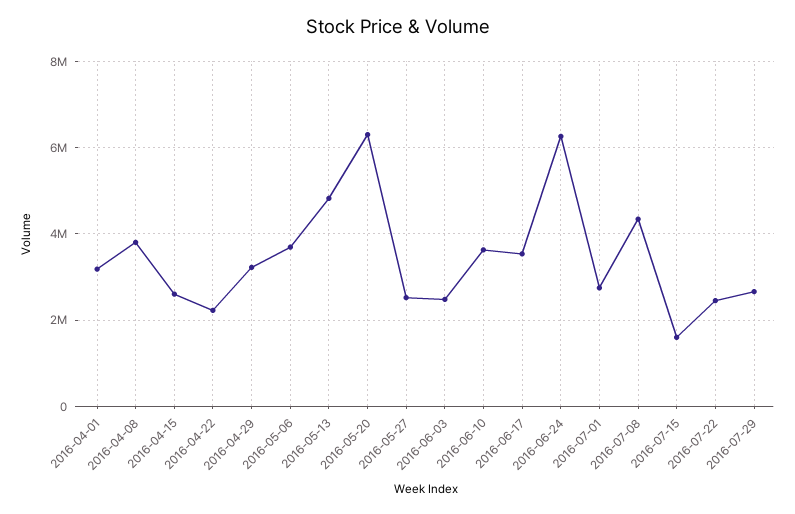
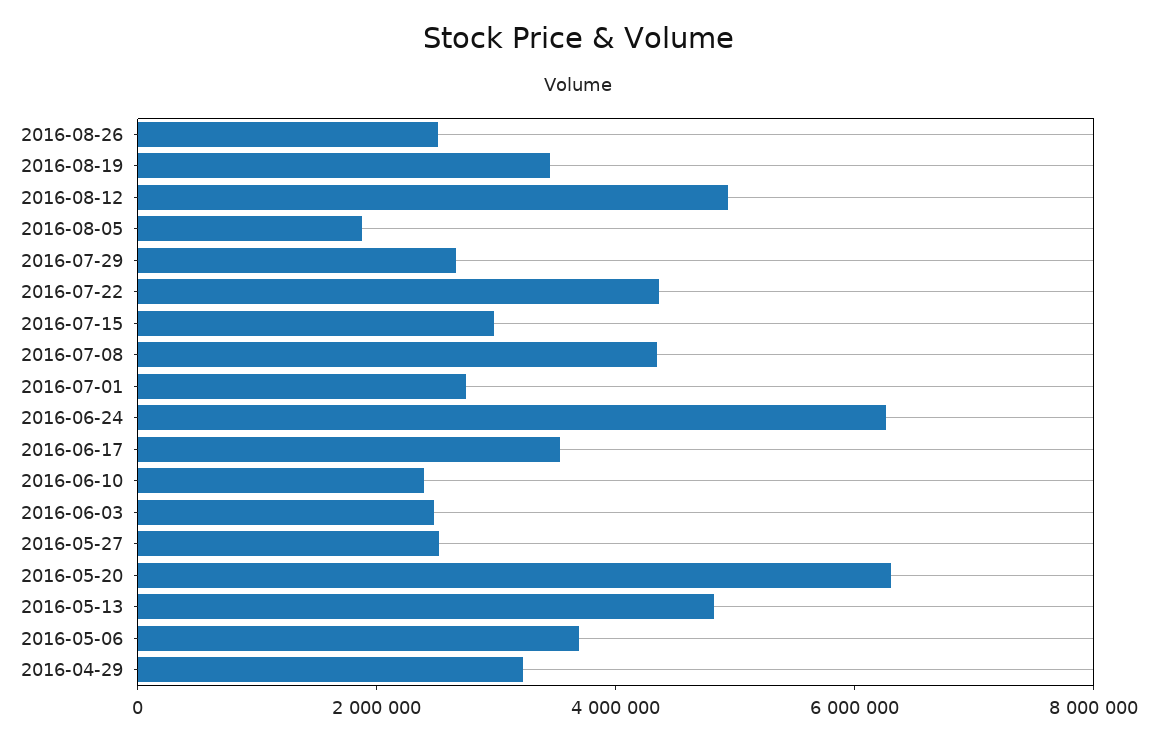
2016-04-01: 3200000 -> none
2016-04-08: 3800000 -> none
2016-04-15: 2600000 -> none
2016-04-22: 2200000 -> none
2016-06-10: 3600000 -> 2500000
2016-07-15: 1600000 -> 3000000
2016-07-22: 2400000 -> 4500000
2016-08-26: none -> 2500000
2016-08-19: none -> 3500000
2016-08-12: none -> 5000000
2016-08-05: none -> 2000000

